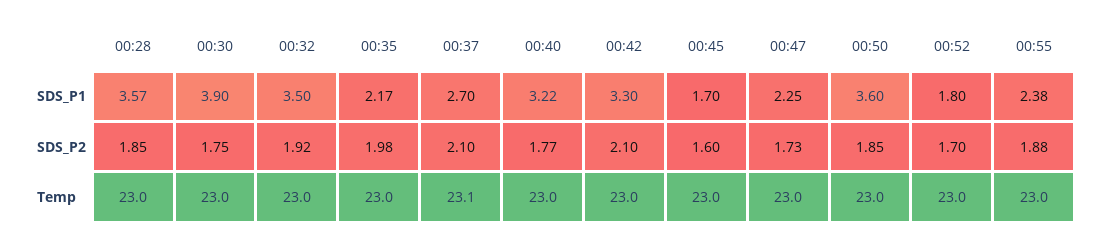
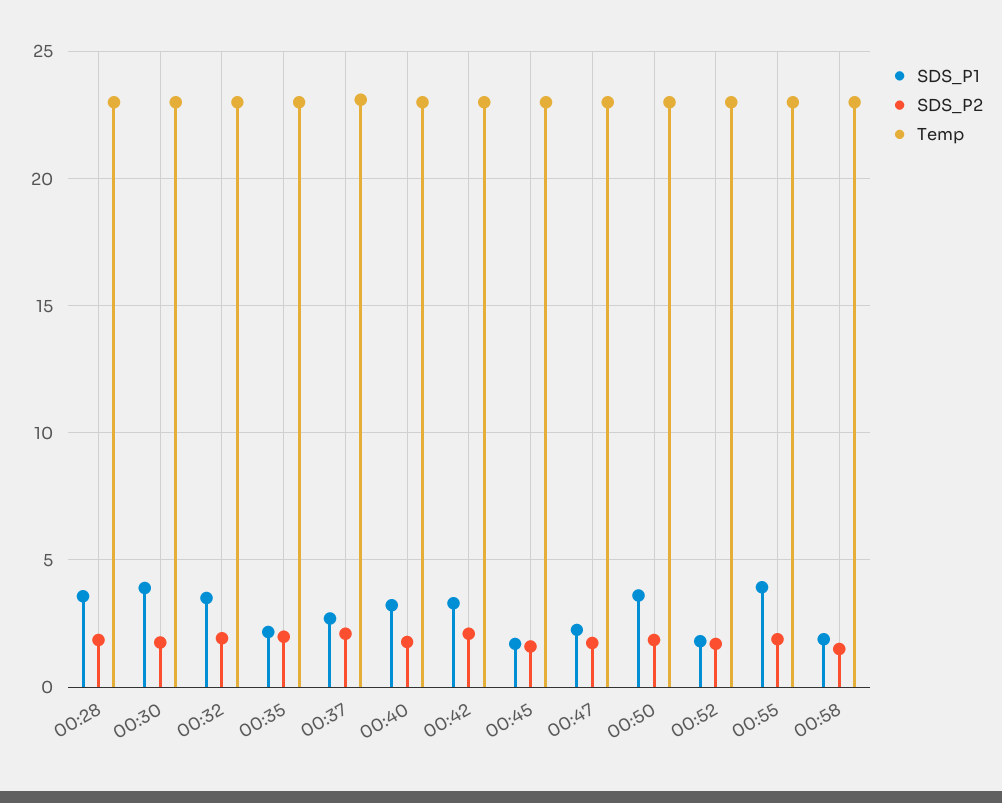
SDS_P1, 00:55: 2.38 -> 4
SDS_P1, 00:58: none -> 2
SDS_P2, 00:58: none -> 1.5
Temp, 00:58: none -> 23

